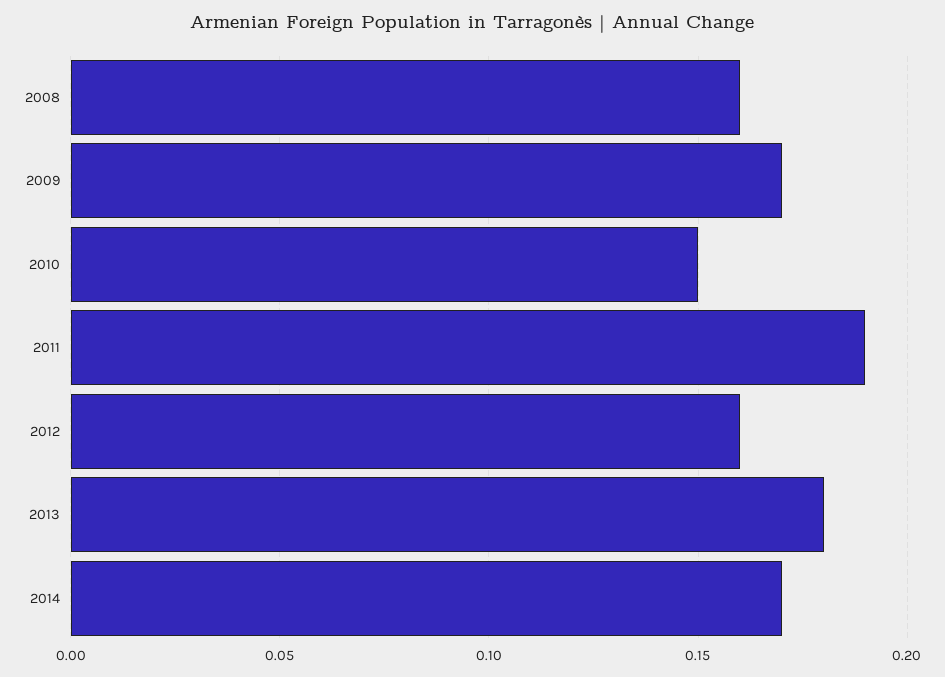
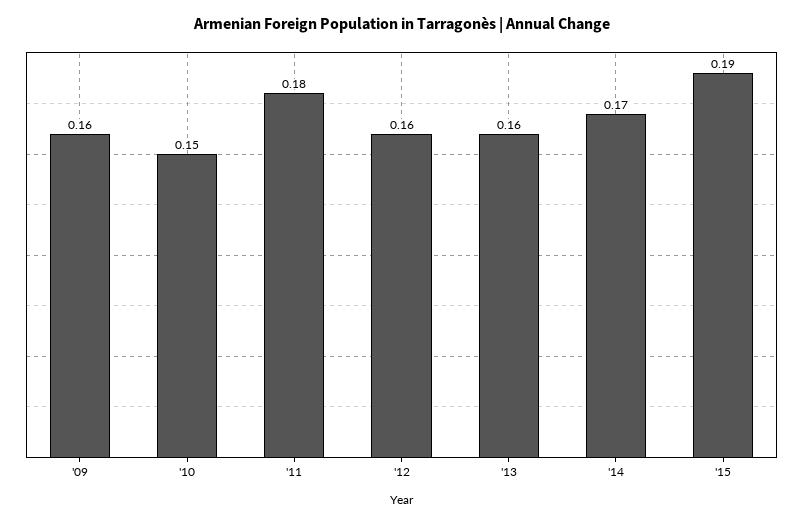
2008: 0.16 -> none
2009: 0.17 -> 0.16
2011: 0.19 -> 0.18
2013: 0.18 -> 0.16
'15: none -> 0.19

